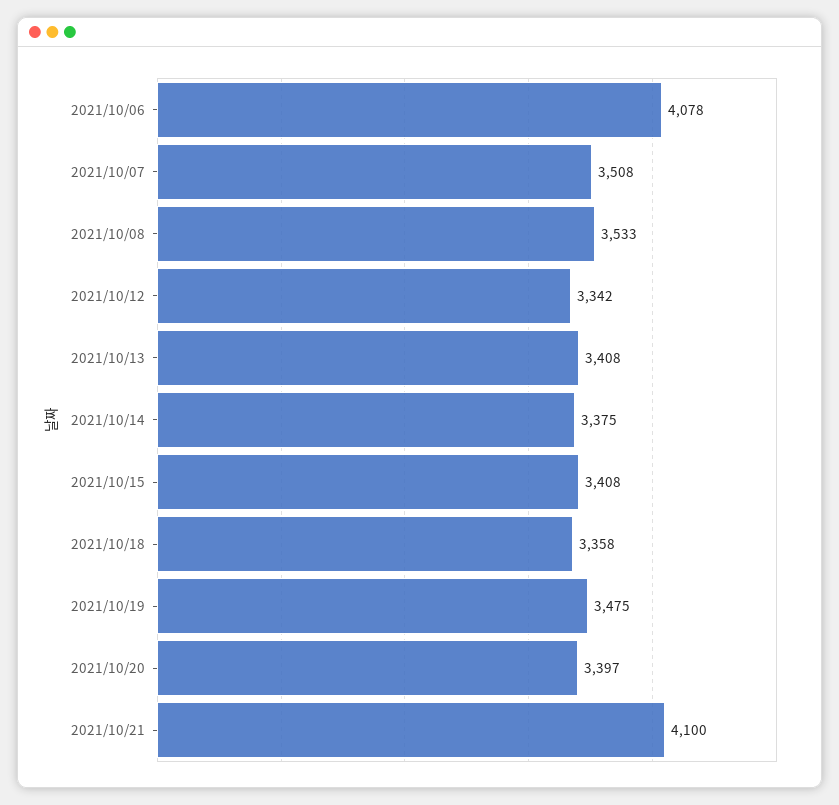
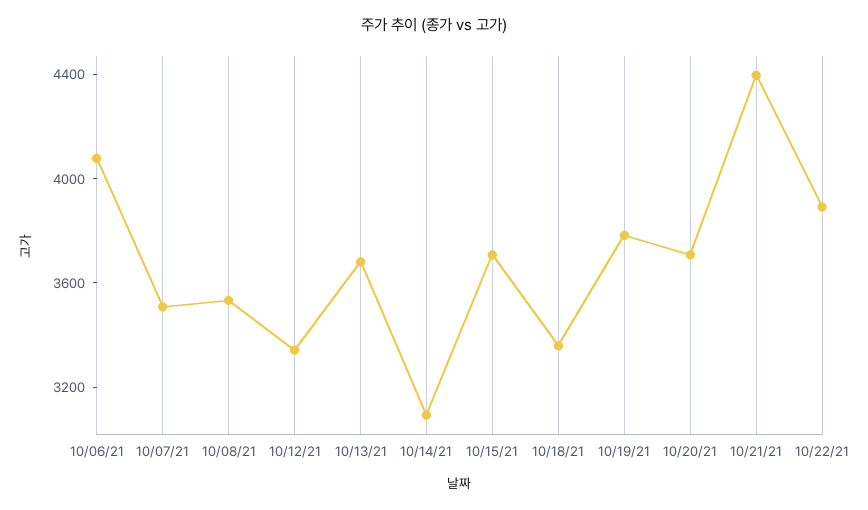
2021/10/13: 3408 -> 3700
2021/10/14: 3375 -> 3100
2021/10/15: 3408 -> 3700
2021/10/19: 3475 -> 3800
2021/10/20: 3397 -> 3700
2021/10/21: 4100 -> 4400
10/22/21: none -> 3900

